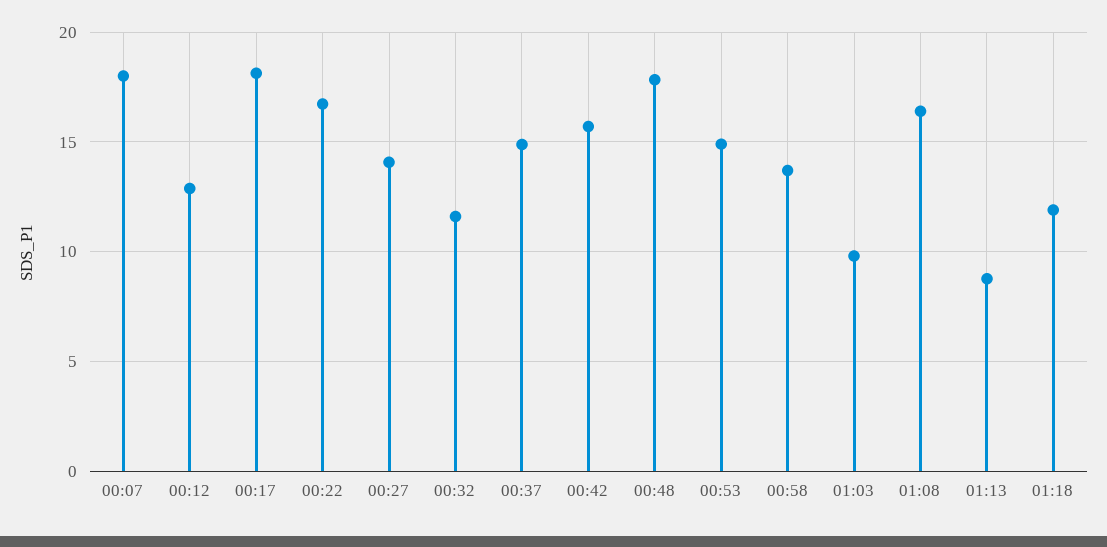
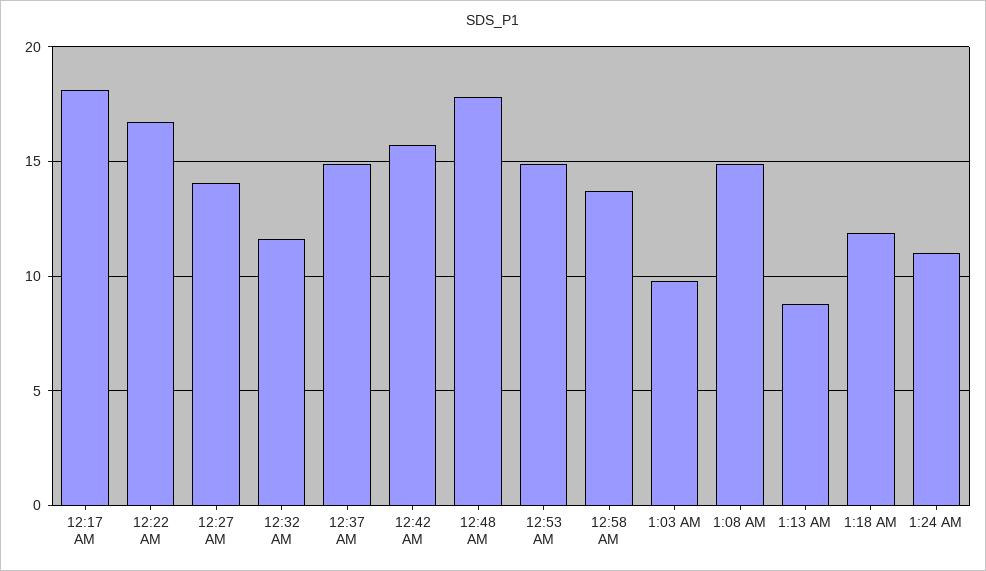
00:07: 18 -> none
00:12: 13 -> none
01:08: 16.5 -> 15
1:24 AM: none -> 11

